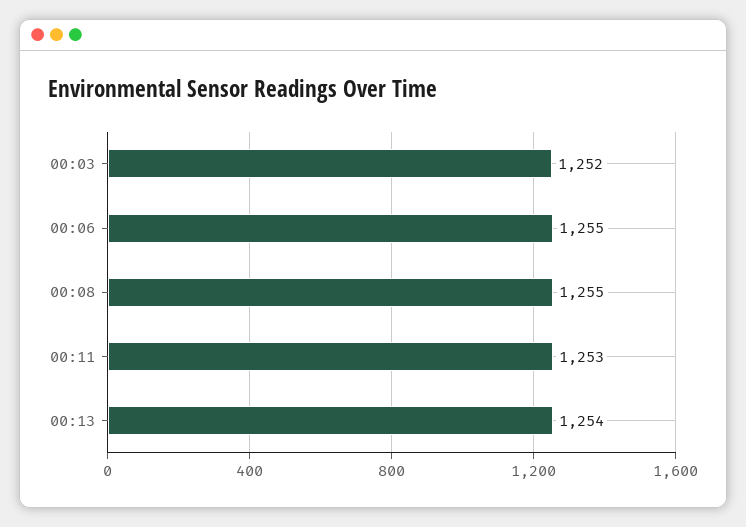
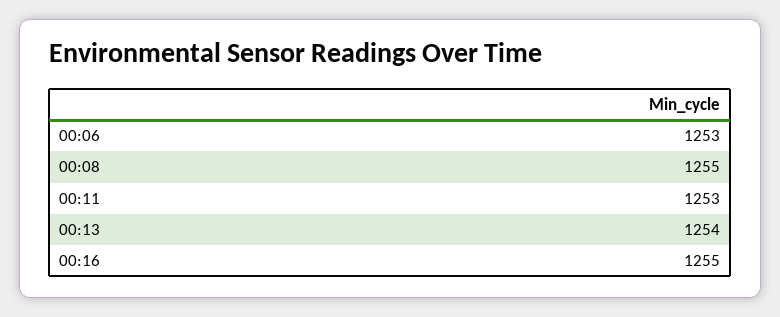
00:03: 1252 -> none
00:06: 1255 -> 1253
00:16: none -> 1255

